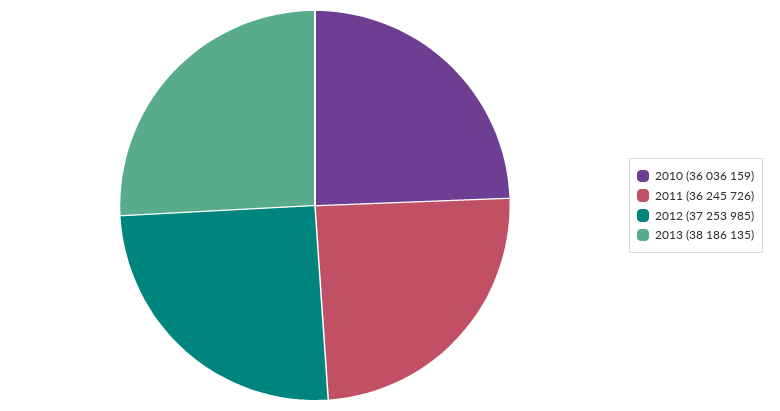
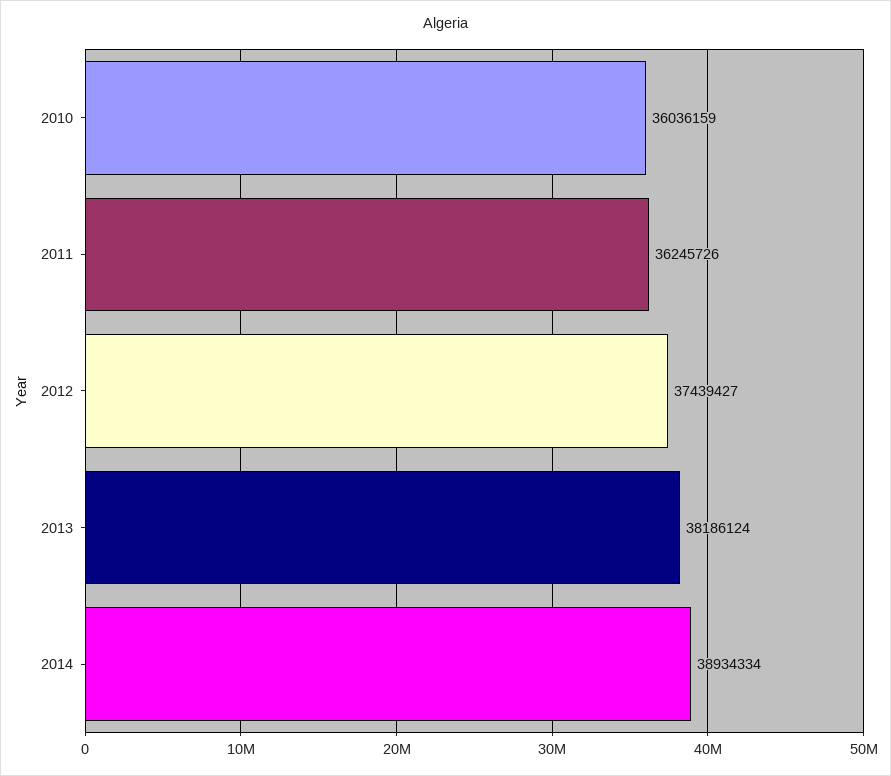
2012: 37253985 -> 37439427
2013: 38186135 -> 38186124
2014: none -> 38934334

